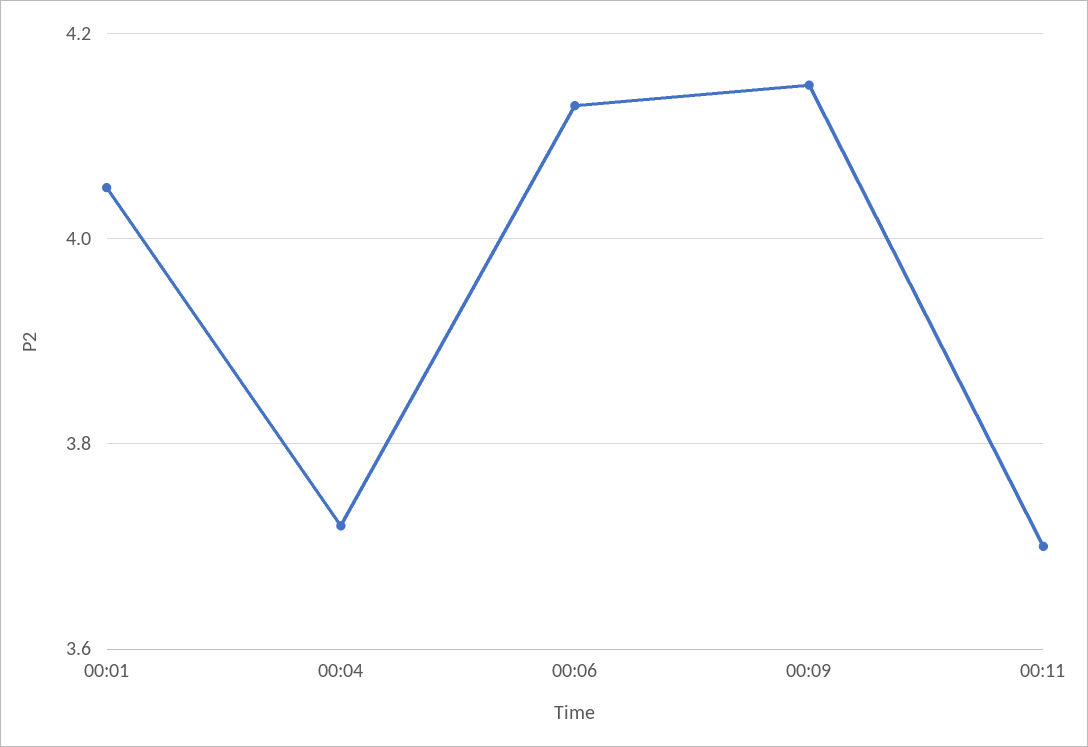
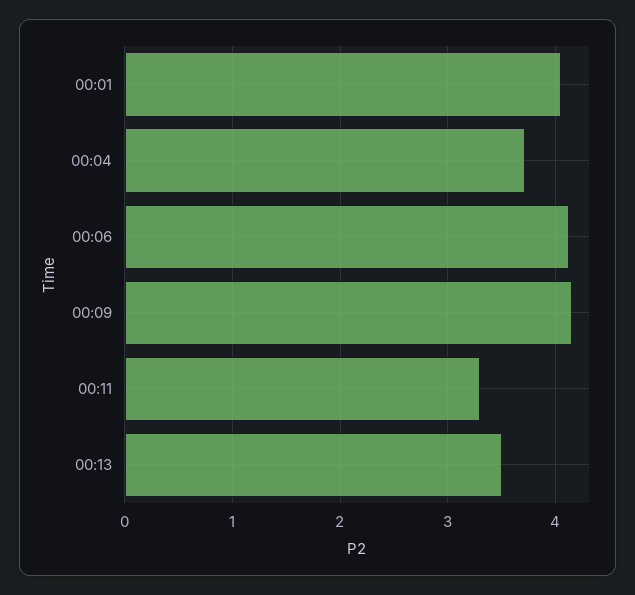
00:11: 3.7 -> 3.3
00:13: none -> 3.5

